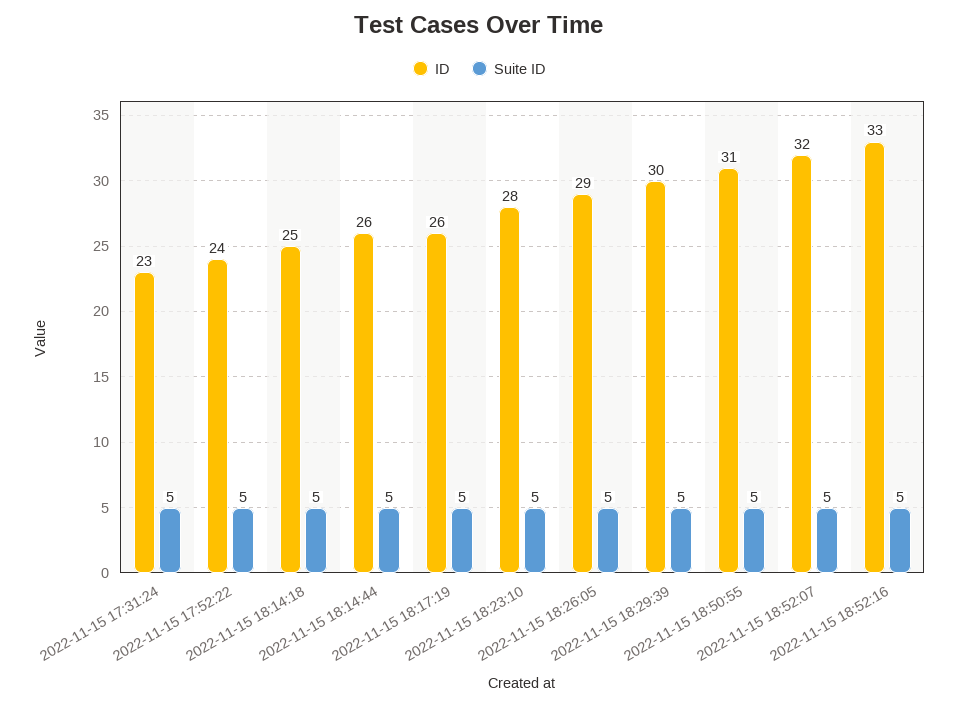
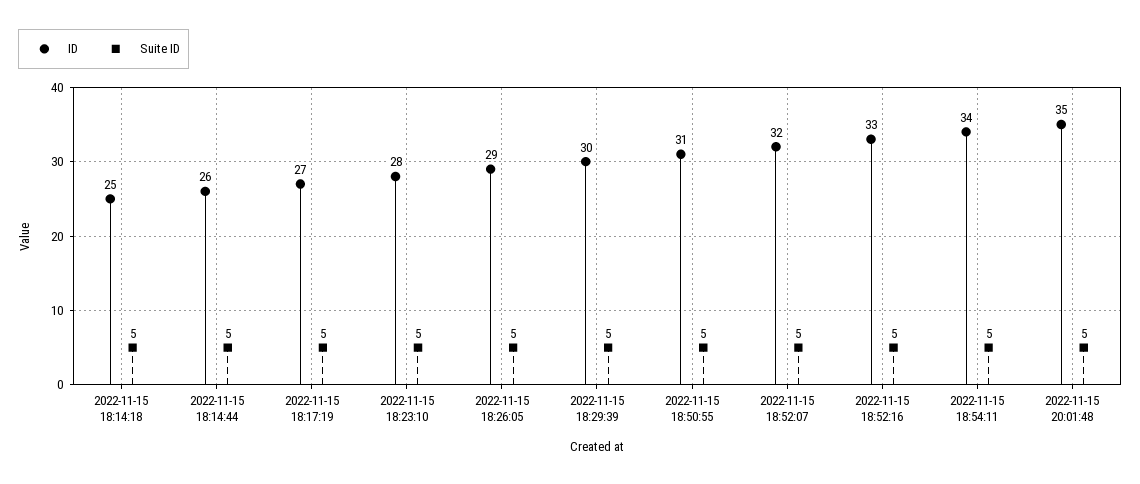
ID, 2022-11-15 17:31:24: 23 -> none
Suite ID, 2022-11-15 17:31:24: 5 -> none
ID, 2022-11-15 17:52:22: 24 -> none
Suite ID, 2022-11-15 17:52:22: 5 -> none
ID, 2022-11-15 18:17:19: 26 -> 27
ID, 2022-11-15 18:54:11: none -> 34
Suite ID, 2022-11-15 18:54:11: none -> 5
ID, 2022-11-15 20:01:48: none -> 35
Suite ID, 2022-11-15 20:01:48: none -> 5

